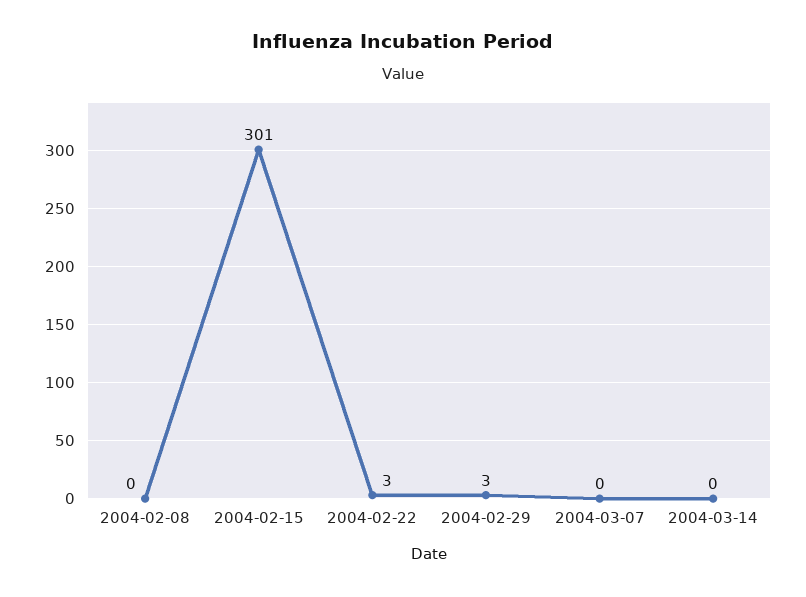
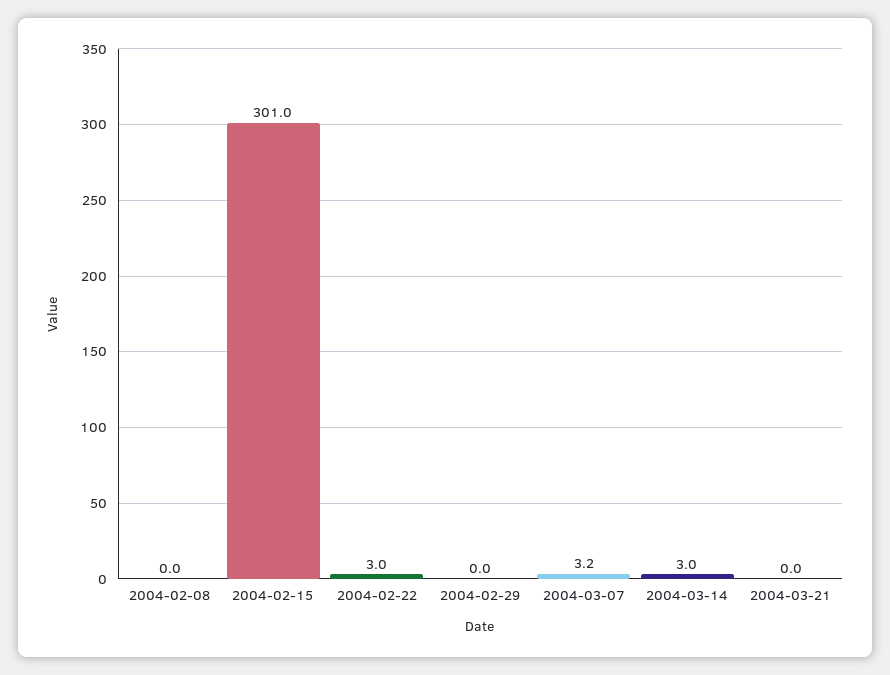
2004-02-29: 3 -> 0
2004-03-07: 0 -> 3.2
2004-03-14: 0 -> 3
2004-03-21: none -> 0

